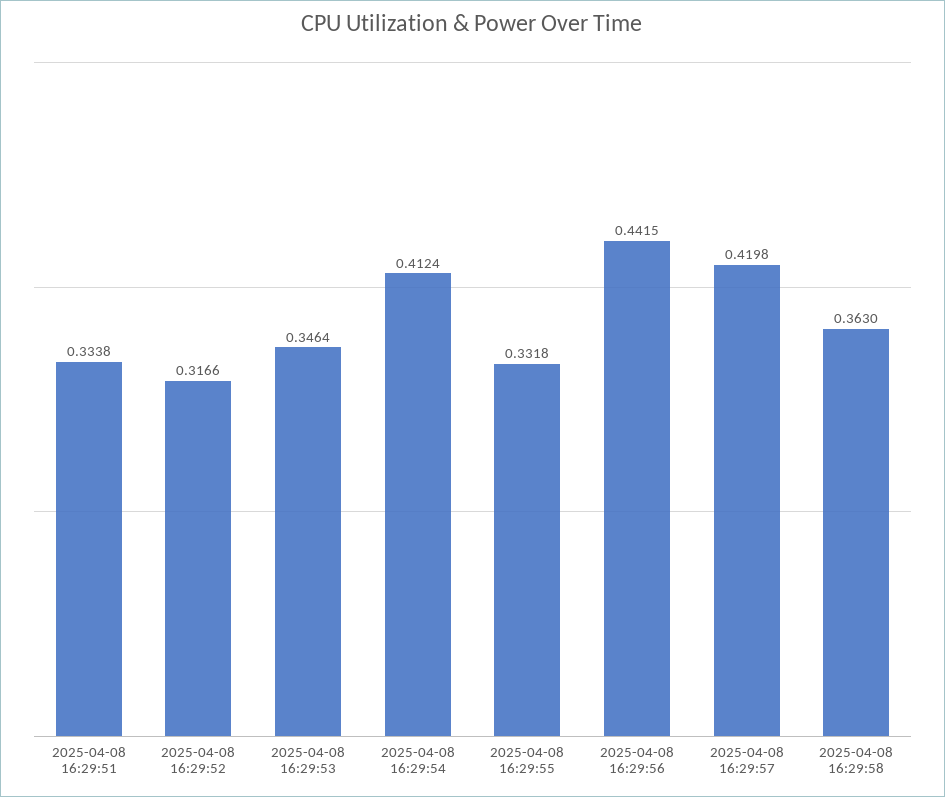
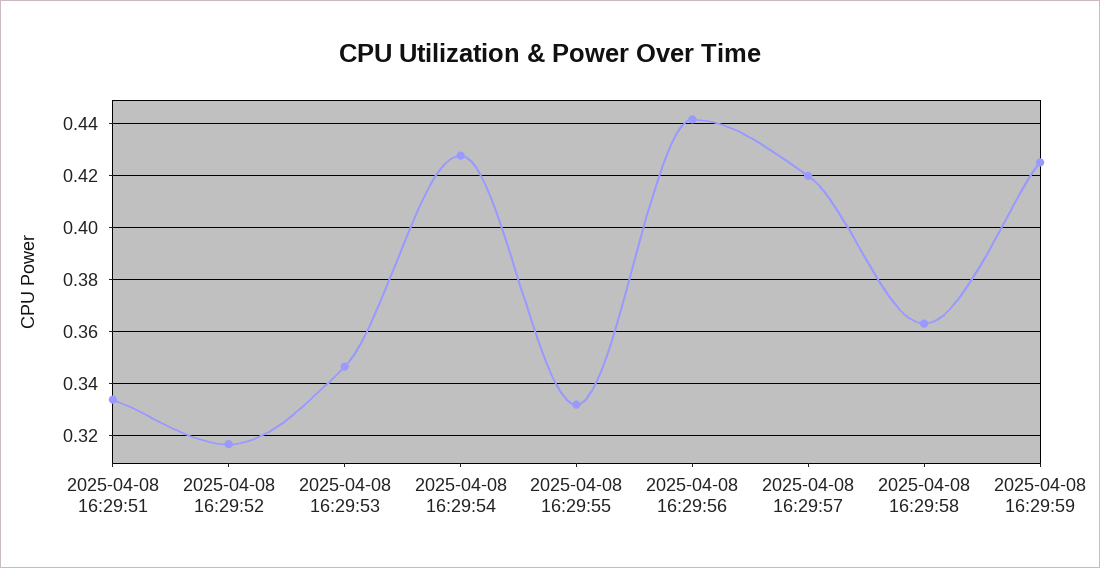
2025-04-08 16:29:54: 0.4124 -> 0.4275
2025-04-08 16:29:59: none -> 0.425

